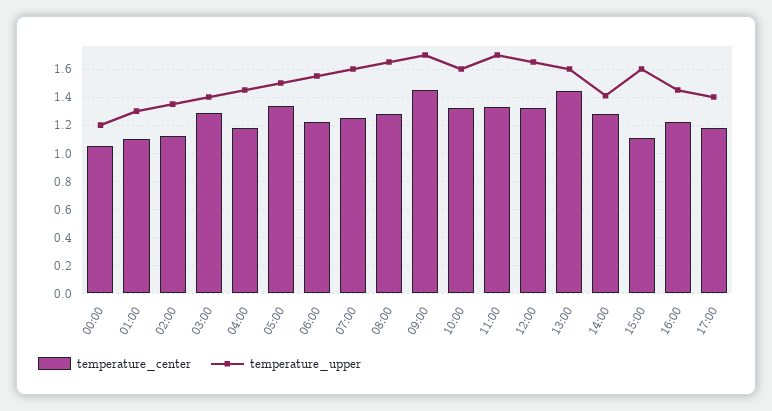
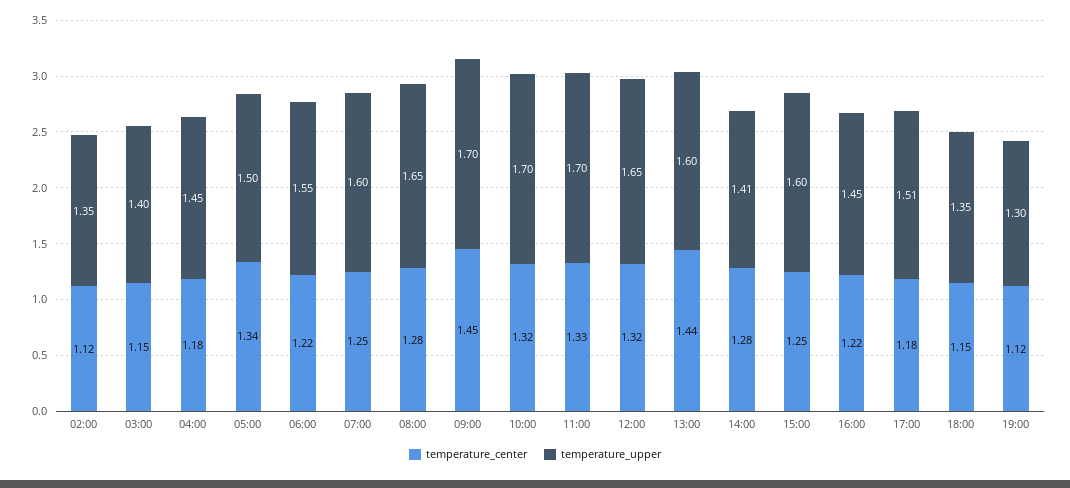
temperature_center, 00:00: 1.05 -> none
temperature_upper, 00:00: 1.2 -> none
temperature_center, 01:00: 1.1 -> none
temperature_upper, 01:00: 1.3 -> none
temperature_center, 03:00: 1.3 -> 1.15
temperature_upper, 10:00: 1.6 -> 1.7
temperature_center, 15:00: 1.1 -> 1.25
temperature_upper, 17:00: 1.4 -> 1.51
temperature_center, 18:00: none -> 1.15
temperature_upper, 18:00: none -> 1.35
temperature_center, 19:00: none -> 1.12
temperature_upper, 19:00: none -> 1.3

